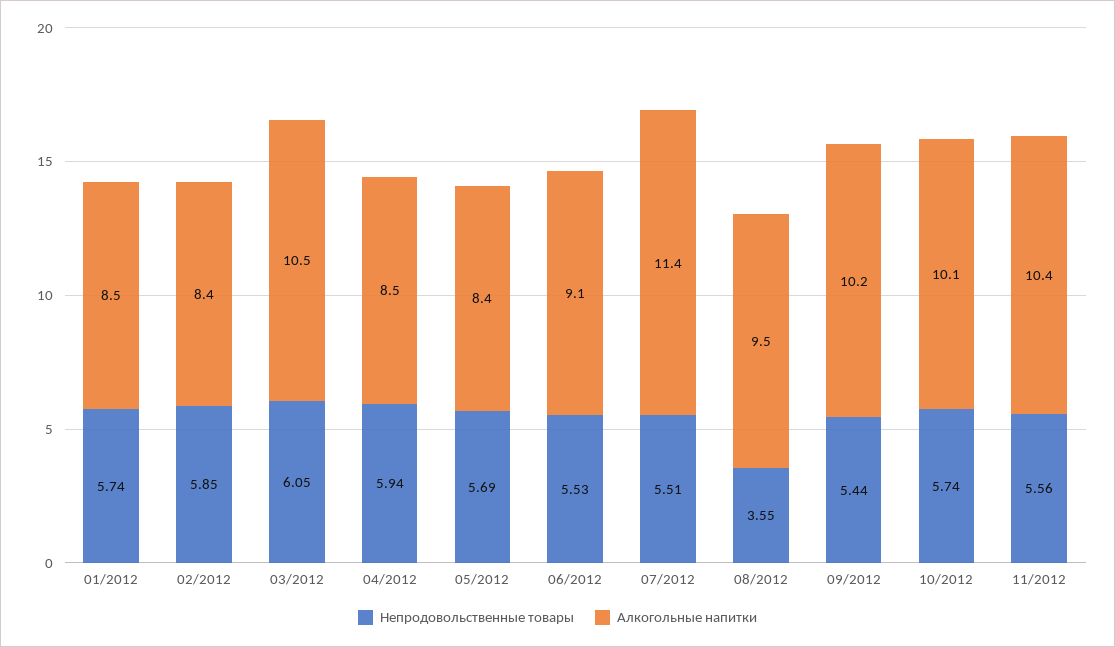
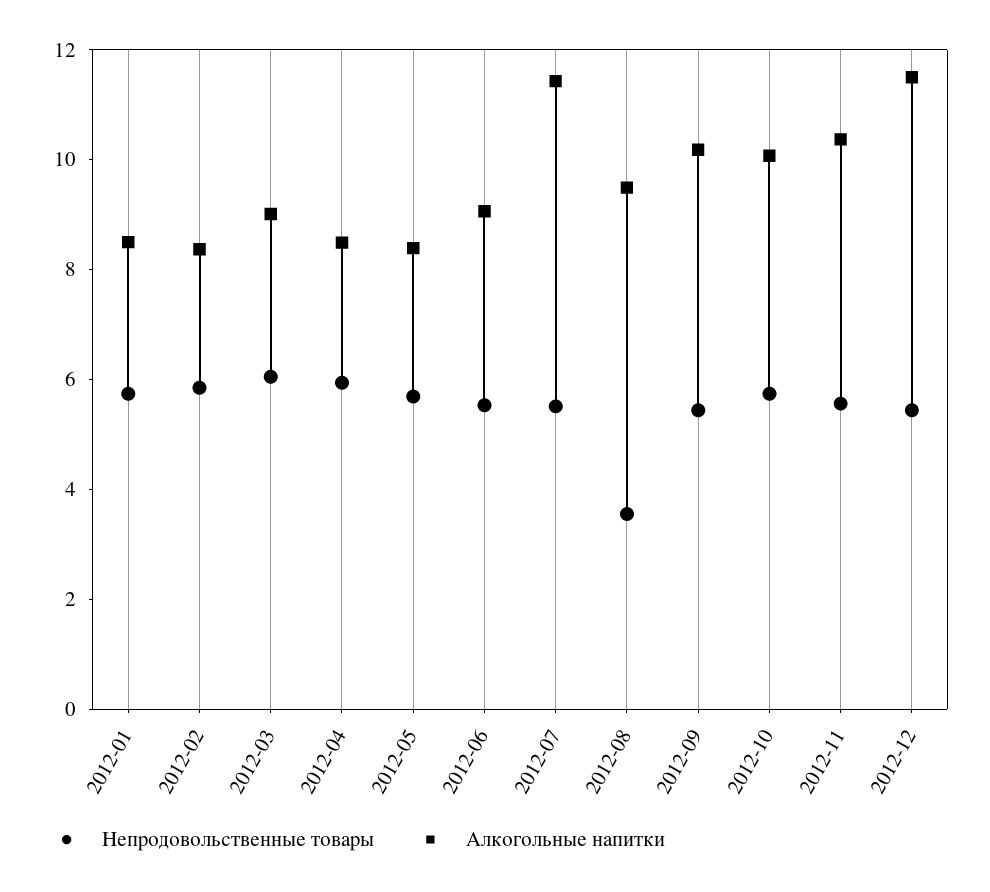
Алкогольные напитки, 03/2012: 10.5 -> 9
Непродовольственные товары, 2012-12: none -> 5.5
Алкогольные напитки, 2012-12: none -> 11.5

